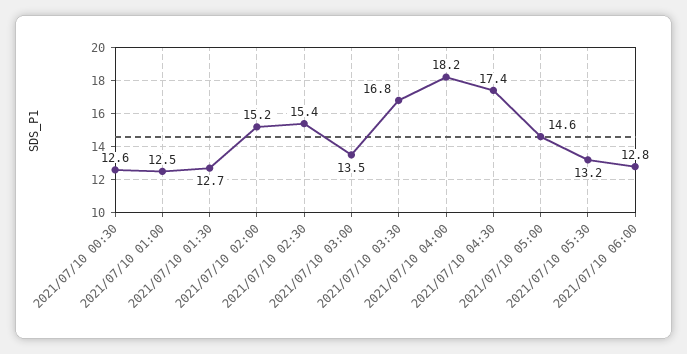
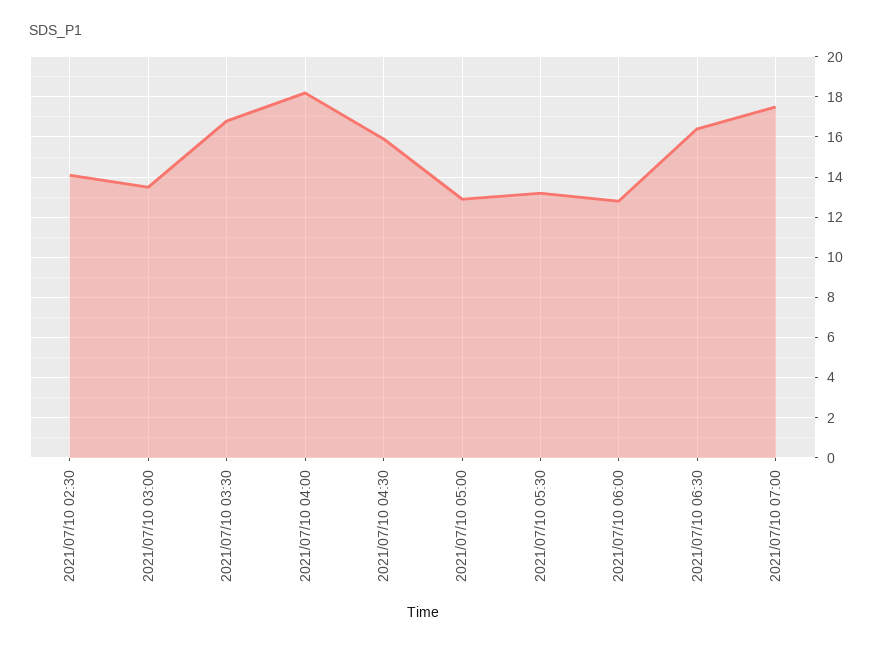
2021/07/10 00:30: 12.6 -> none
2021/07/10 01:00: 12.5 -> none
2021/07/10 01:30: 12.7 -> none
2021/07/10 02:00: 15.2 -> none
2021/07/10 02:30: 15.4 -> 14
2021/07/10 04:30: 17.4 -> 16
2021/07/10 05:00: 14.6 -> 13
2021/07/10 06:30: none -> 16.5
2021/07/10 07:00: none -> 17.5

